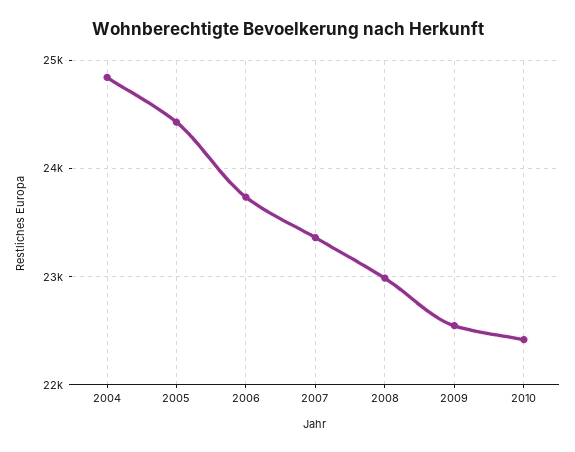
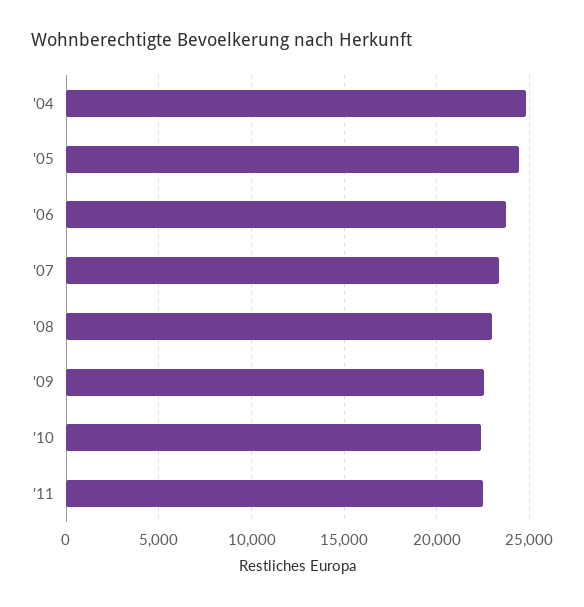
'11: none -> 22500

